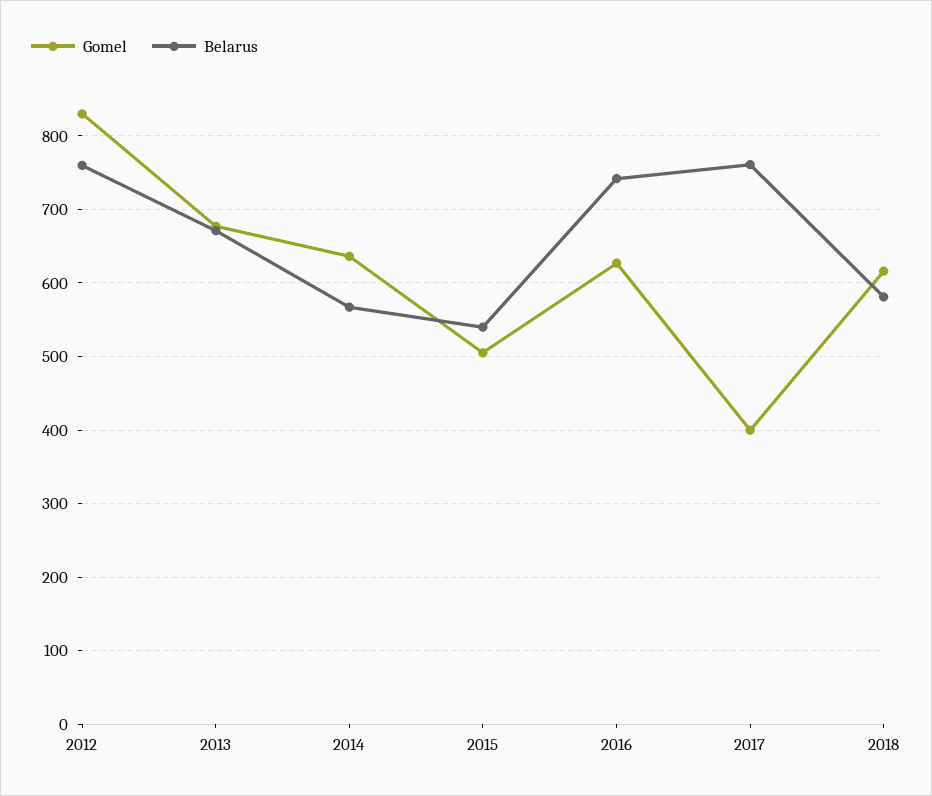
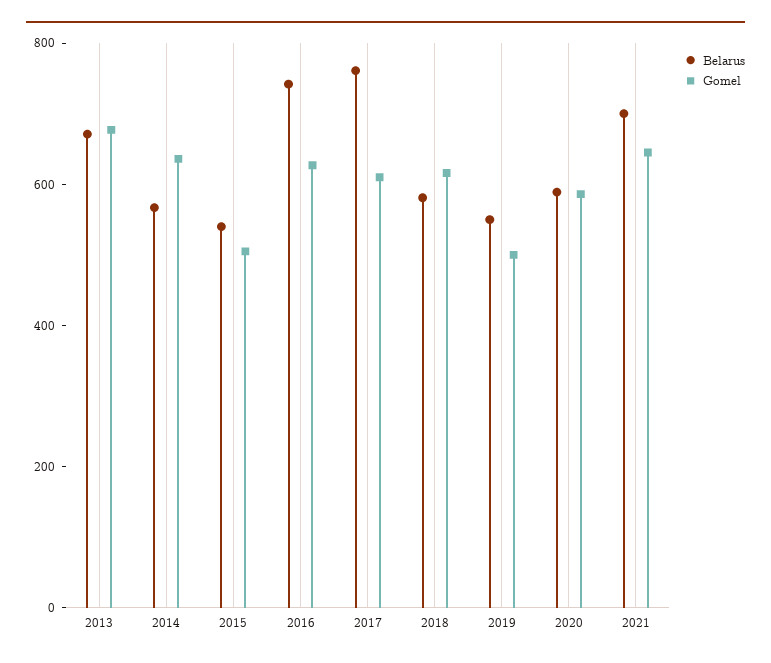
Gomel, 2012: 830 -> none
Belarus, 2012: 760 -> none
Gomel, 2017: 400 -> 600
Belarus, 2019: none -> 550
Gomel, 2019: none -> 500
Belarus, 2020: none -> 600
Gomel, 2020: none -> 600
Belarus, 2021: none -> 700
Gomel, 2021: none -> 650

